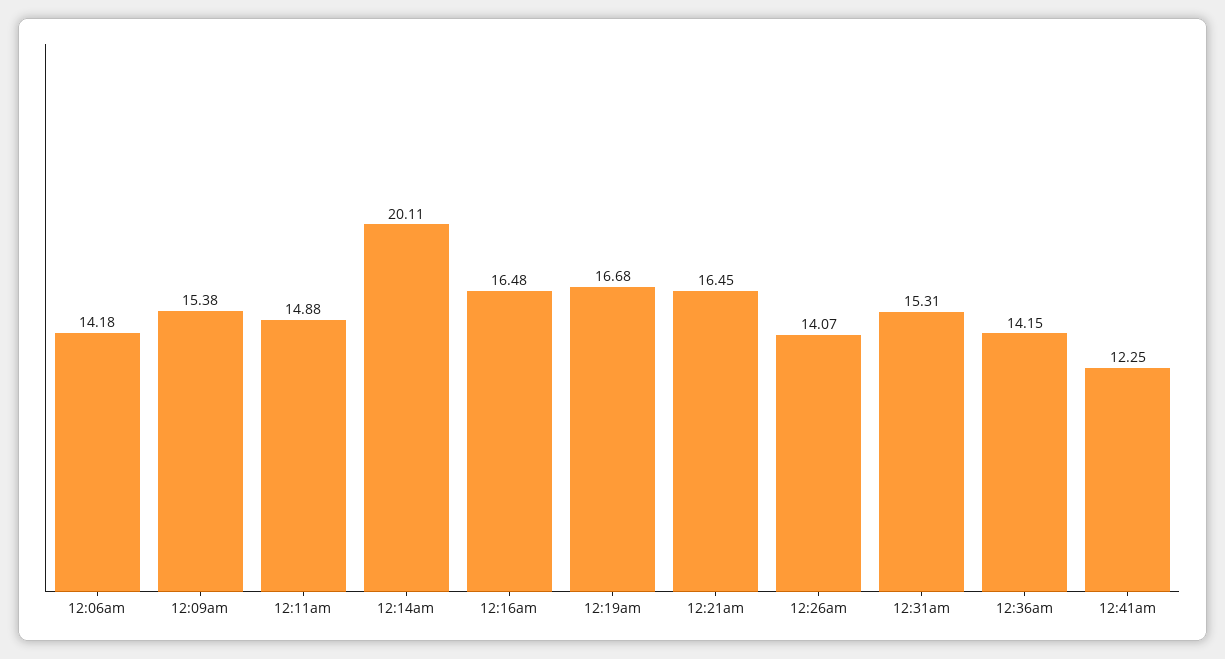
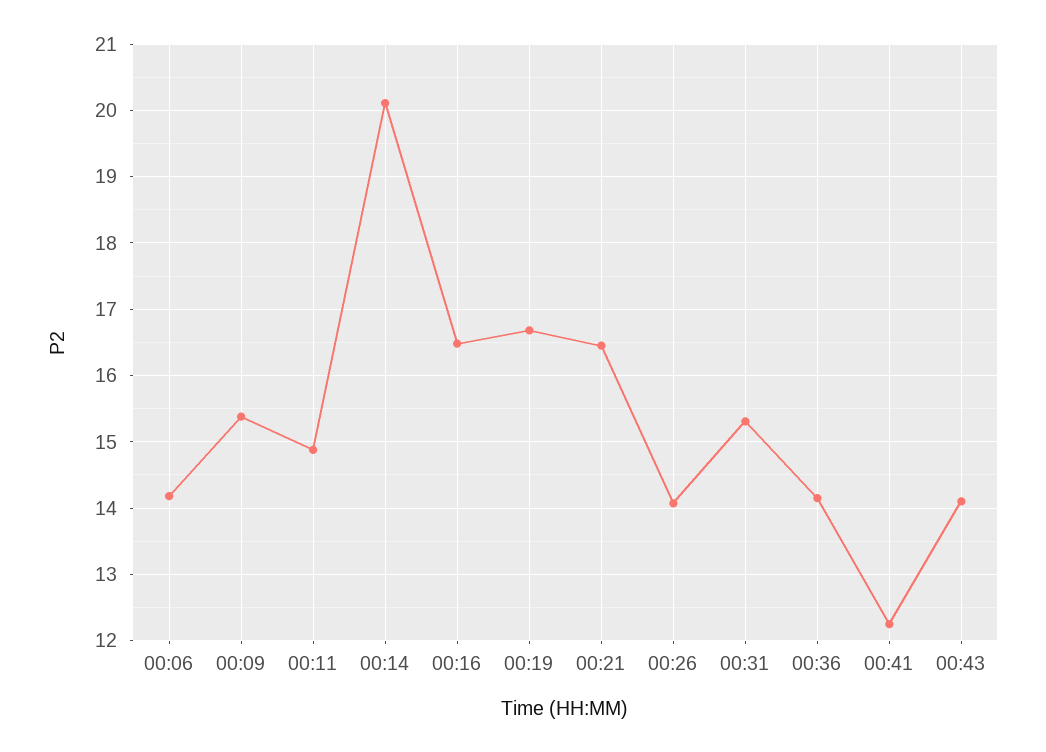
00:43: none -> 14.1

